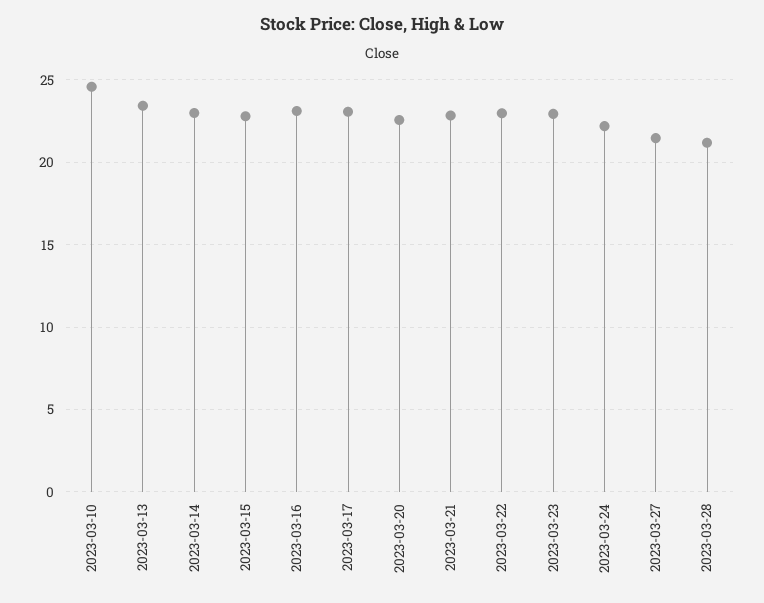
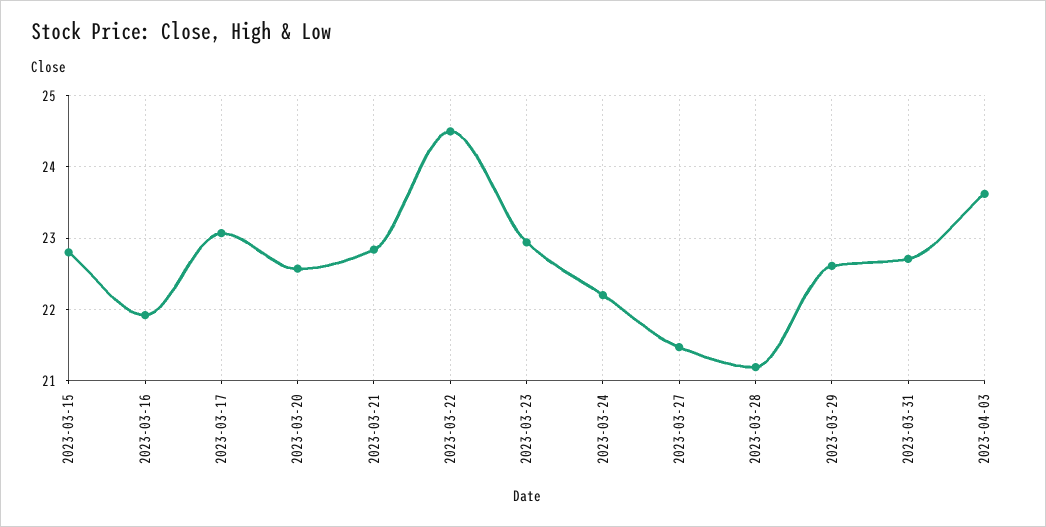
2023-03-10: 24.5 -> none
2023-03-13: 23.5 -> none
2023-03-14: 23 -> none
2023-03-16: 23 -> 21.9
2023-03-22: 23 -> 24.5
2023-03-29: none -> 22.6
2023-03-31: none -> 22.7
2023-04-03: none -> 23.6

